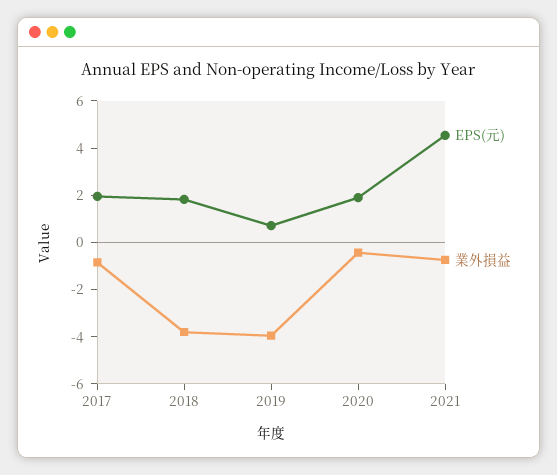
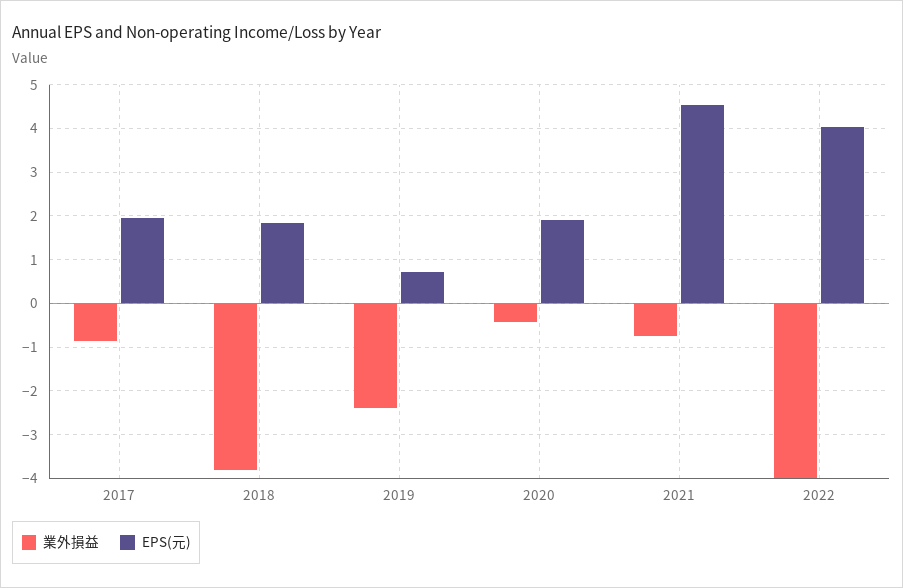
業外損益, 2019: -4 -> -2.4
業外損益, 2022: none -> -4
EPS(元), 2022: none -> 4

